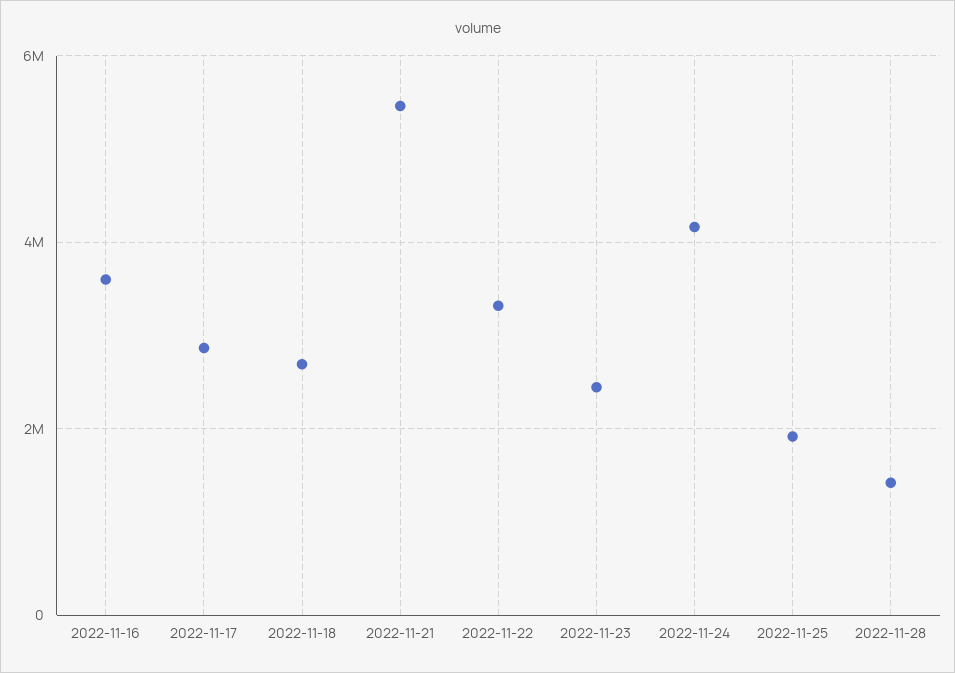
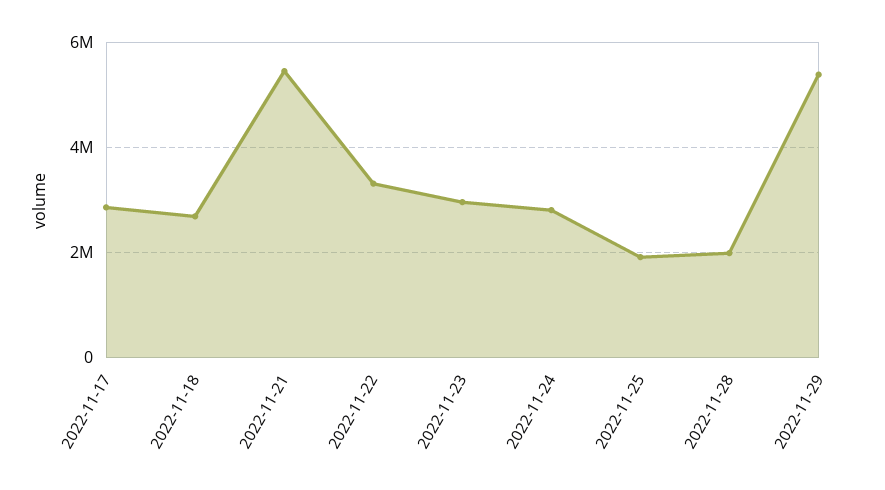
2022-11-16: 3600000 -> none
2022-11-23: 2400000 -> 3000000
2022-11-24: 4200000 -> 2800000
2022-11-28: 1400000 -> 2000000
2022-11-29: none -> 5400000

